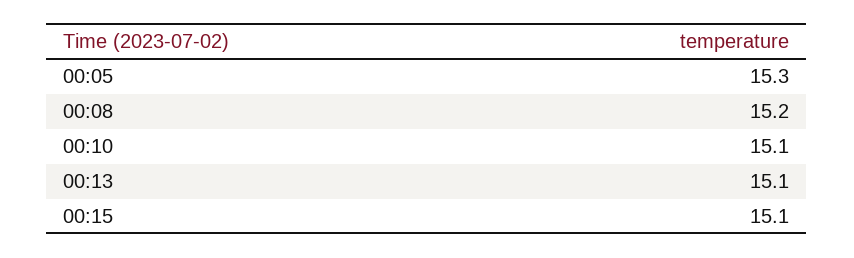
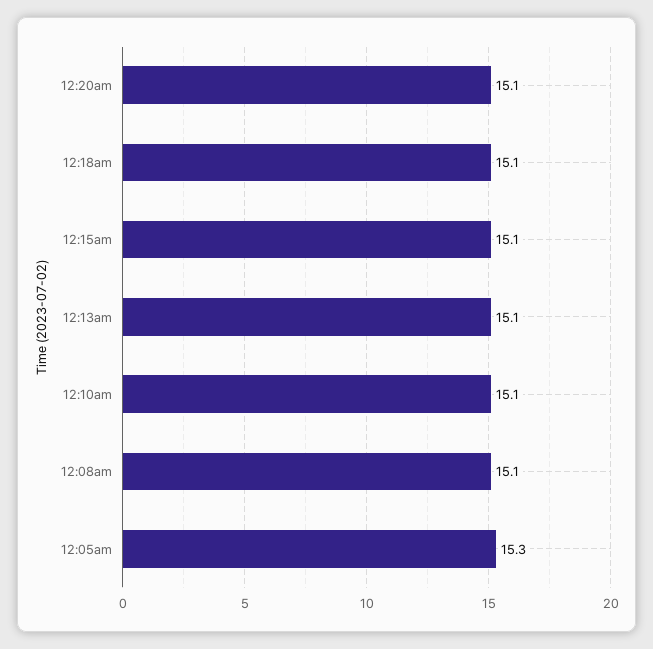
00:08: 15.2 -> 15.1
12:20am: none -> 15.1
12:18am: none -> 15.1

